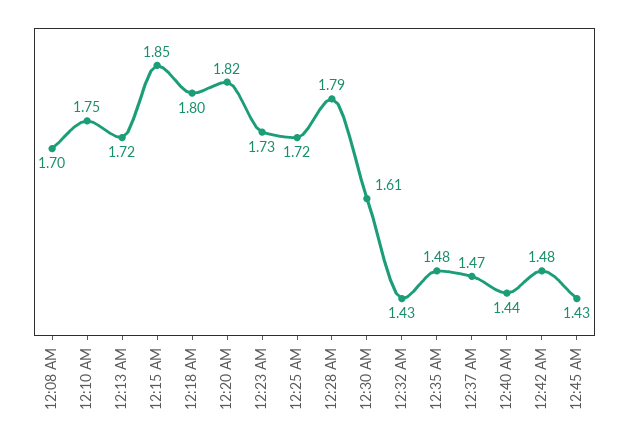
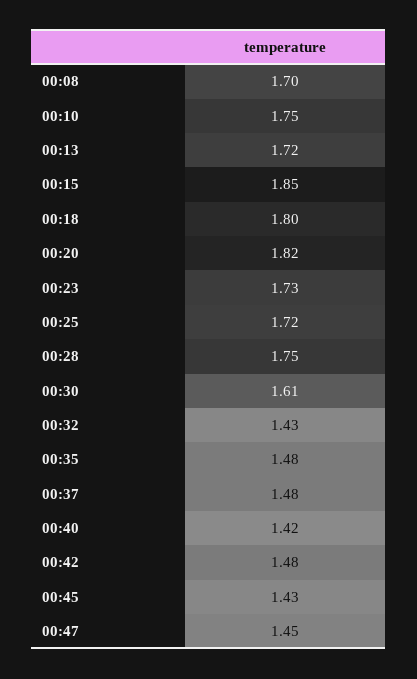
12:28 AM: 1.79 -> 1.75
12:37 AM: 1.47 -> 1.48
12:40 AM: 1.44 -> 1.42
00:47: none -> 1.45

